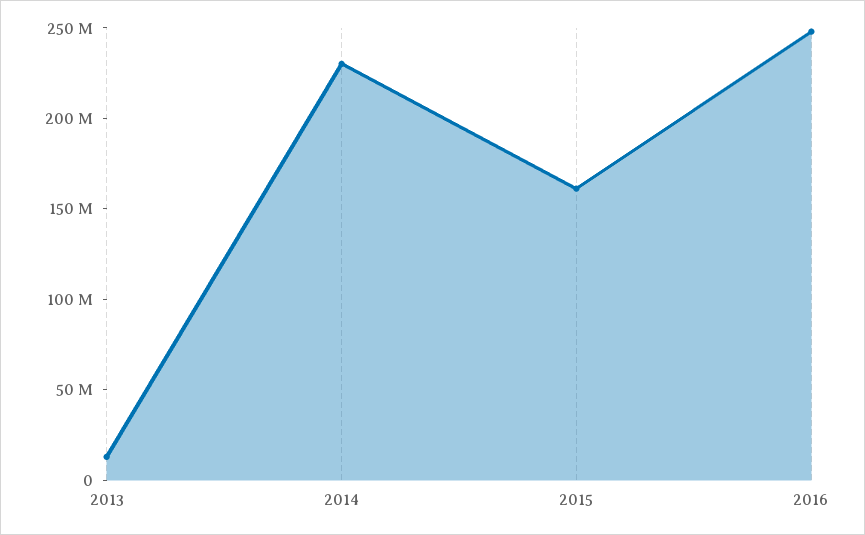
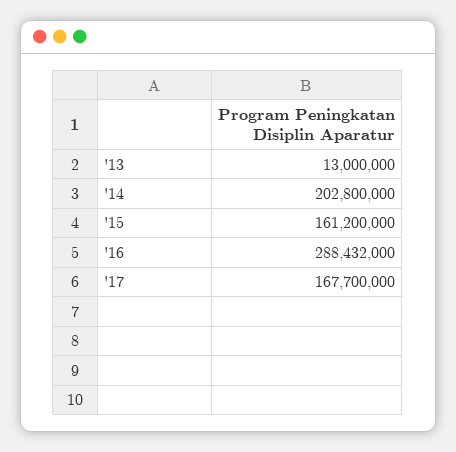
2014: 230000000 -> 202800000
2016: 250000000 -> 288432000
'17: none -> 167700000

